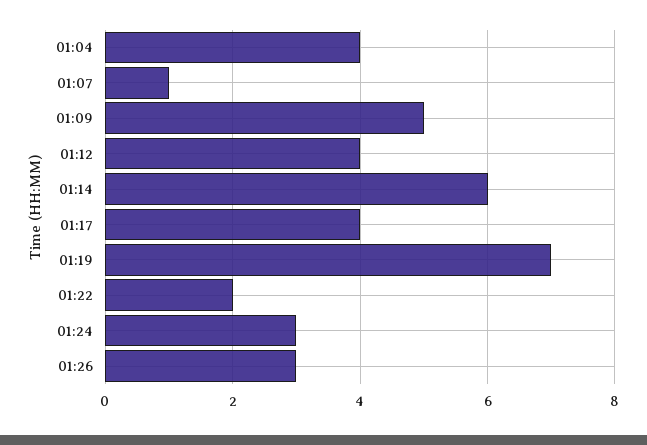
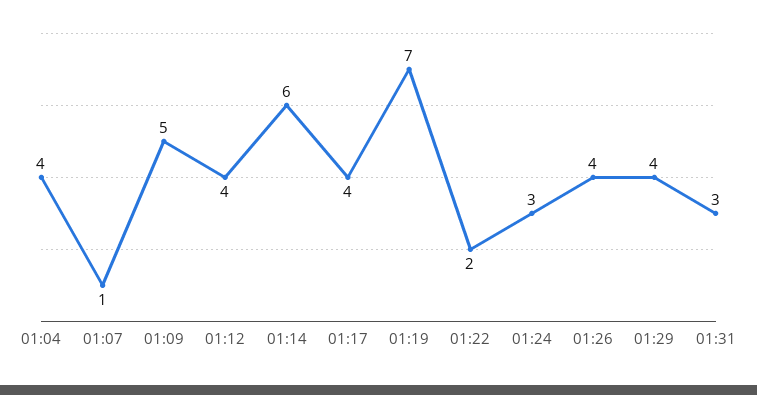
01:26: 3 -> 4
01:29: none -> 4
01:31: none -> 3

